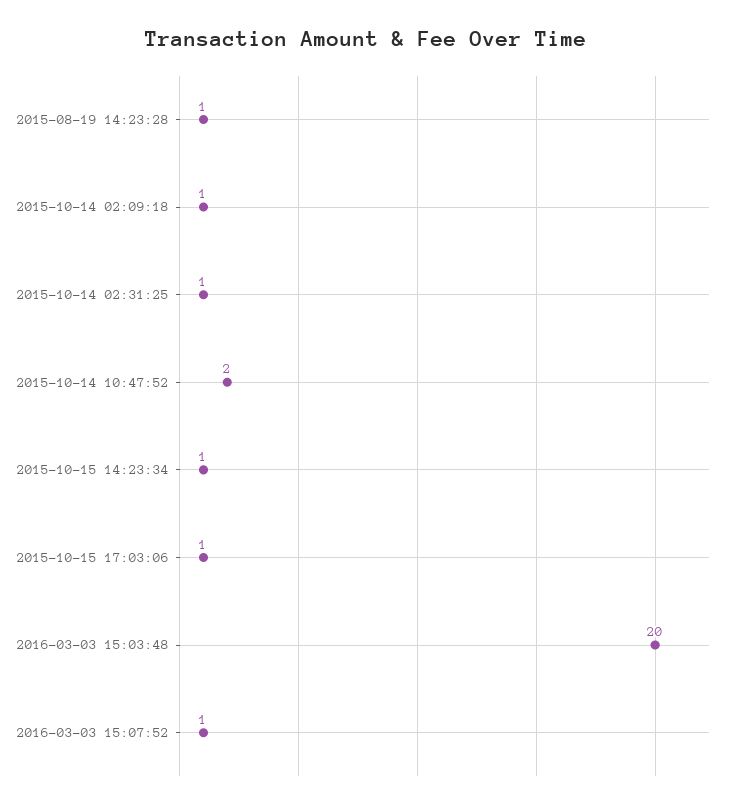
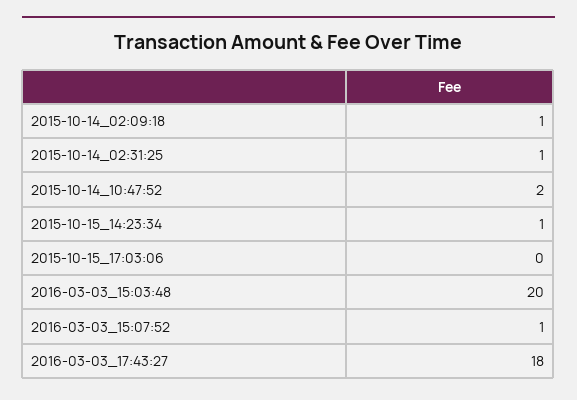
2015-08-19 14:23:28: 1 -> none
2015-10-15 17:03:06: 1 -> 0
2016-03-03_17:43:27: none -> 18

